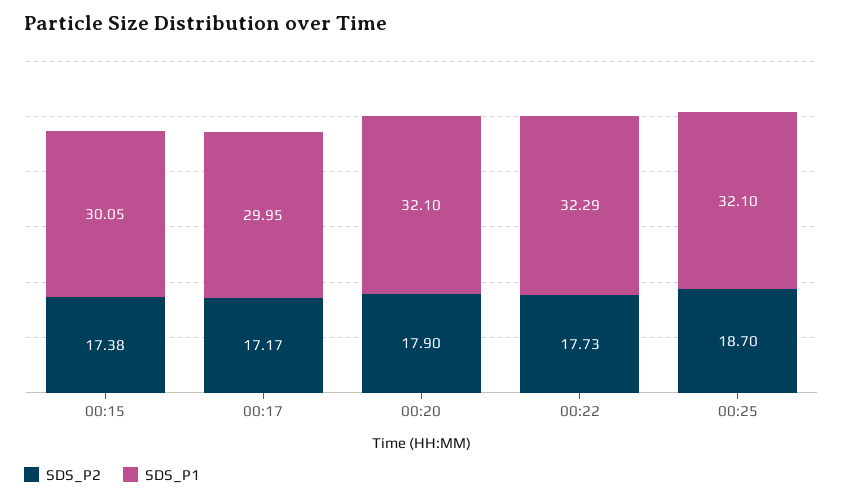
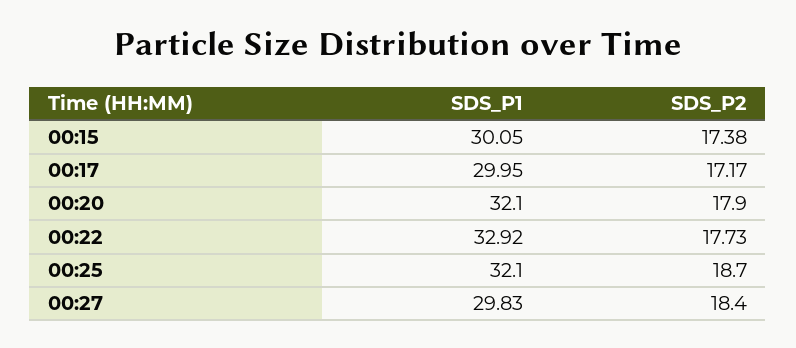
SDS_P1, 00:22: 32.29 -> 32.92
SDS_P1, 00:27: none -> 29.83
SDS_P2, 00:27: none -> 18.4

